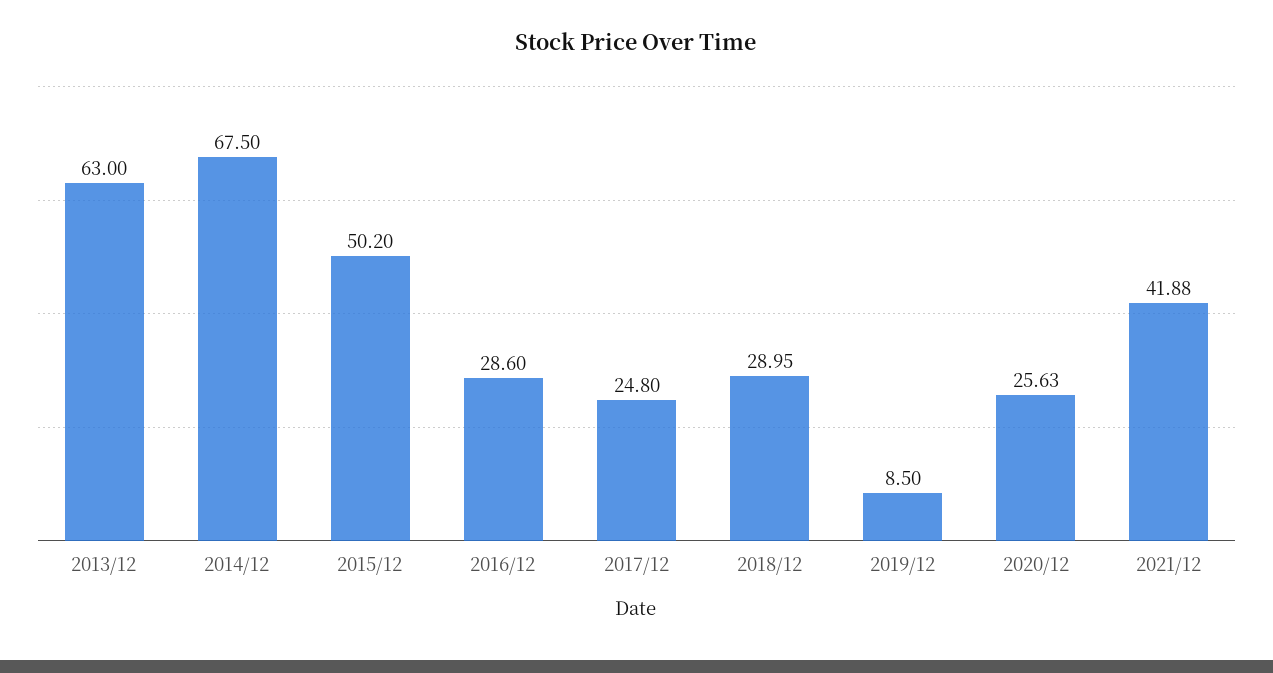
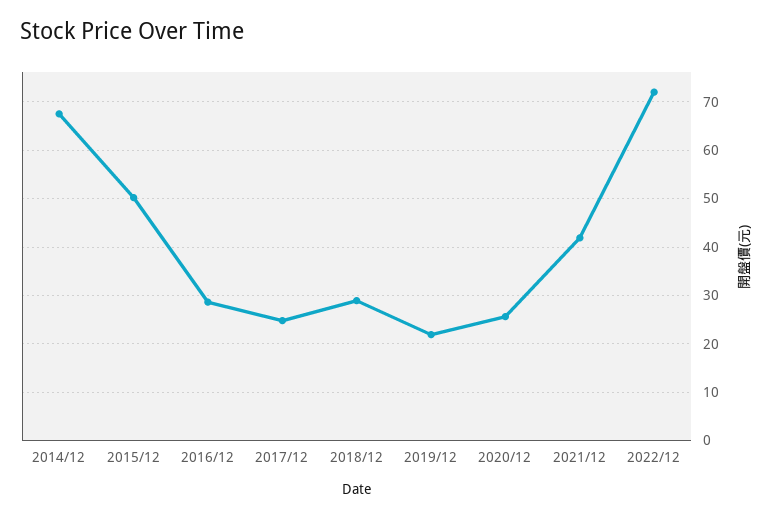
2013/12: 63 -> none
2019/12: 8.5 -> 22
2022/12: none -> 72

